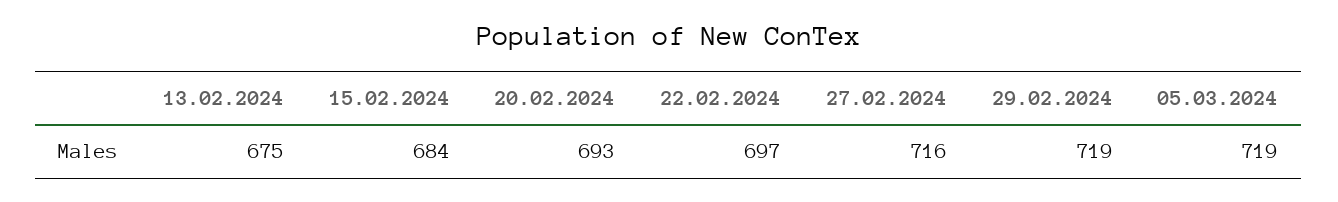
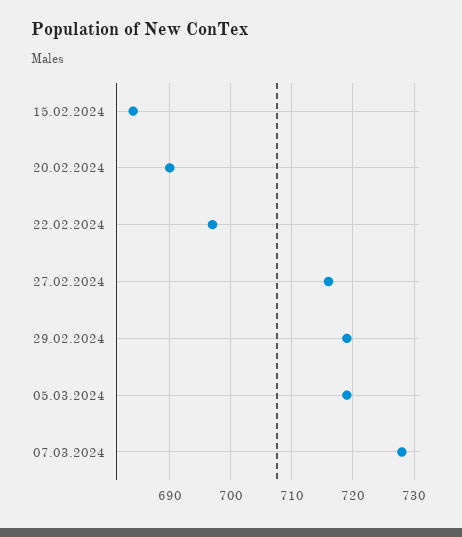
13.02.2024: 675 -> none
20.02.2024: 693 -> 690
07.03.2024: none -> 728

